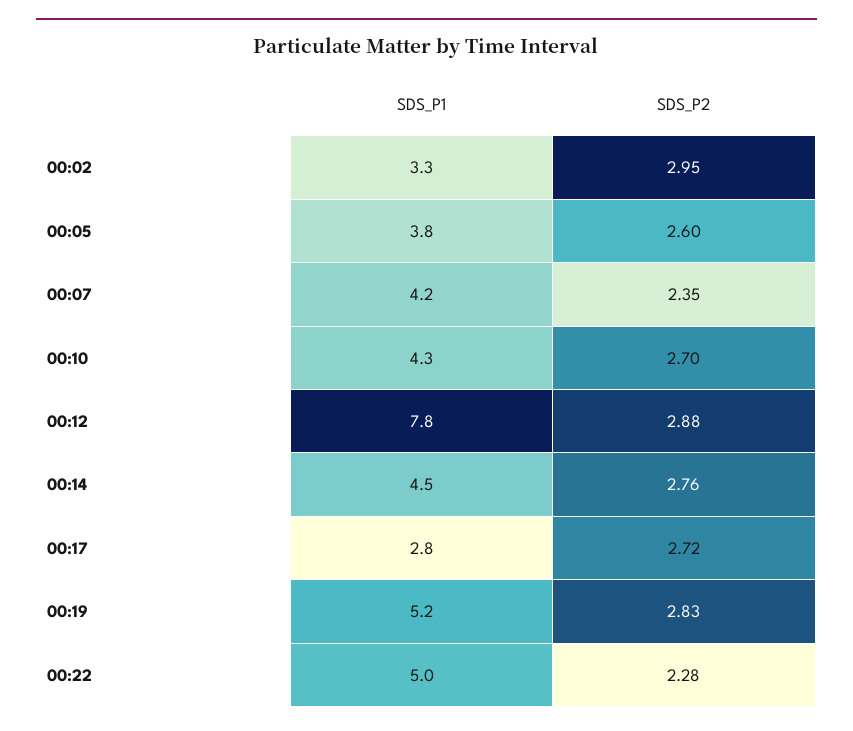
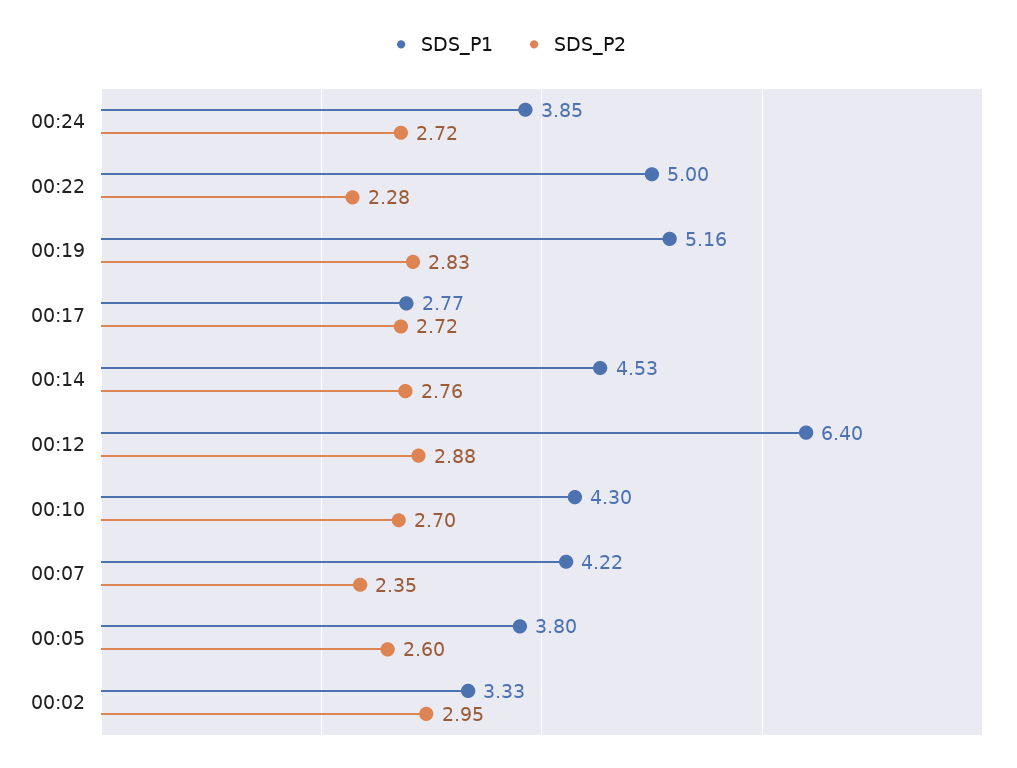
SDS_P1, 00:12: 7.8 -> 6.4
SDS_P1, 00:24: none -> 3.85
SDS_P2, 00:24: none -> 2.72

